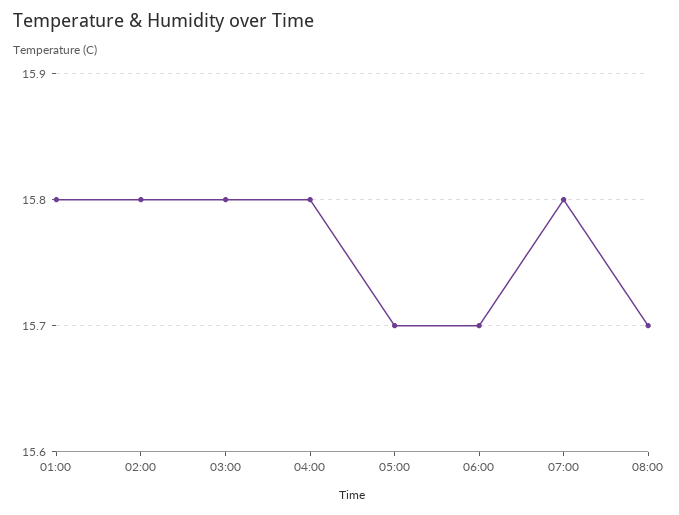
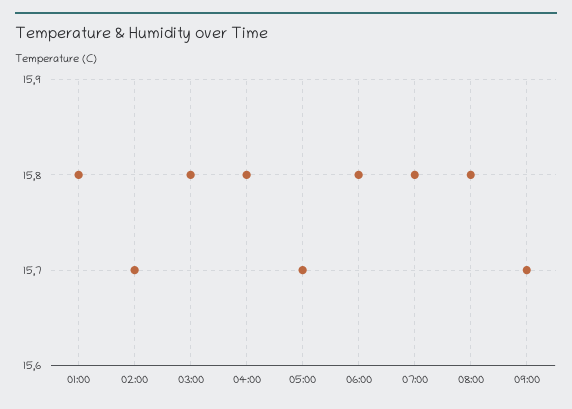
02:00: 15.8 -> 15.7
06:00: 15.7 -> 15.8
08:00: 15.7 -> 15.8
09:00: none -> 15.7

